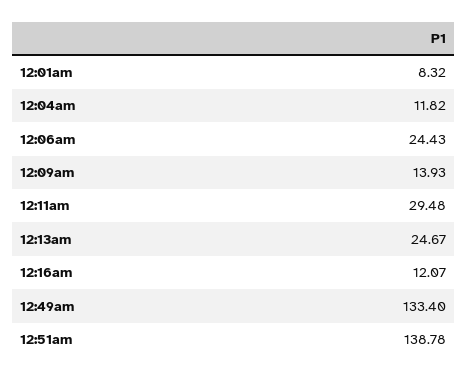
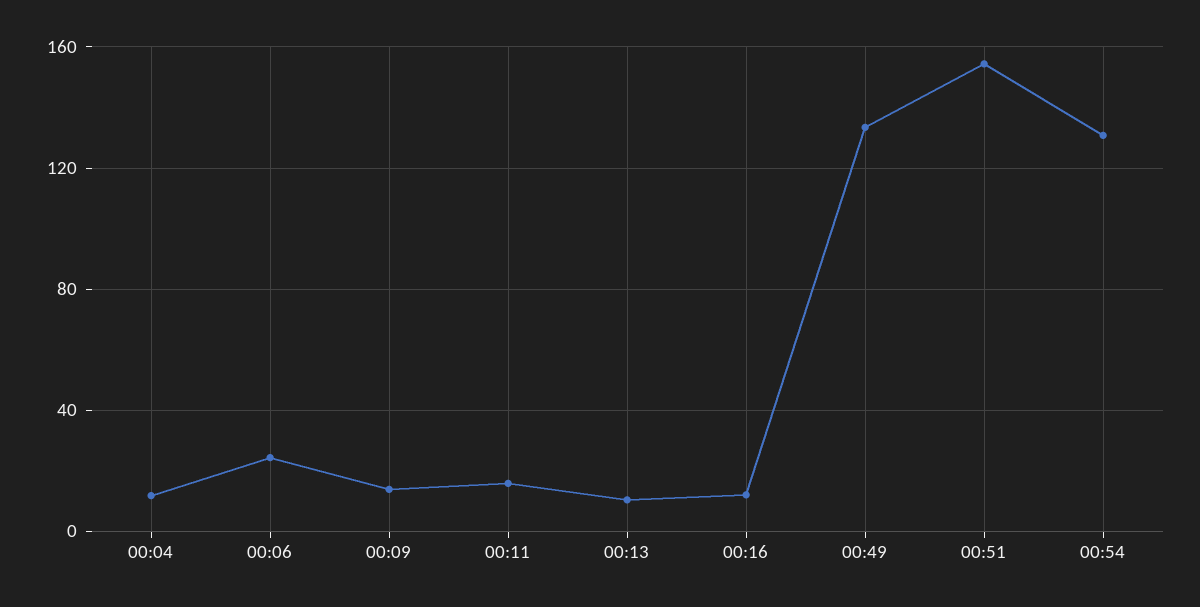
12:01am: 8.32 -> none
12:11am: 29.48 -> 15
12:13am: 24.67 -> 10
12:51am: 138.78 -> 155
00:54: none -> 130

